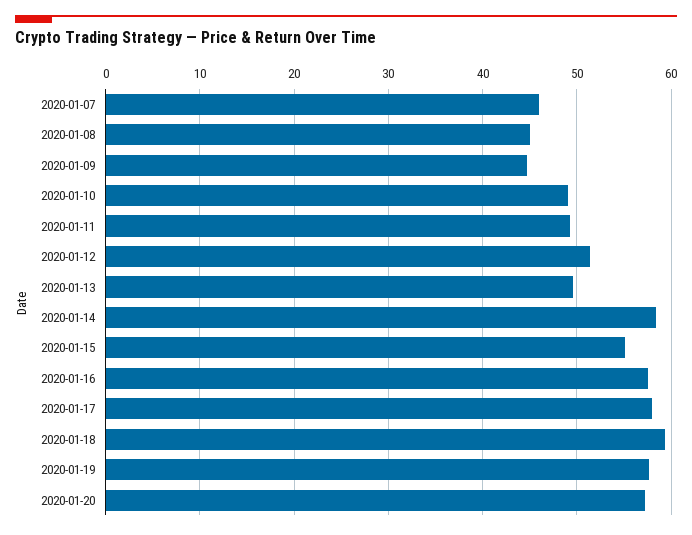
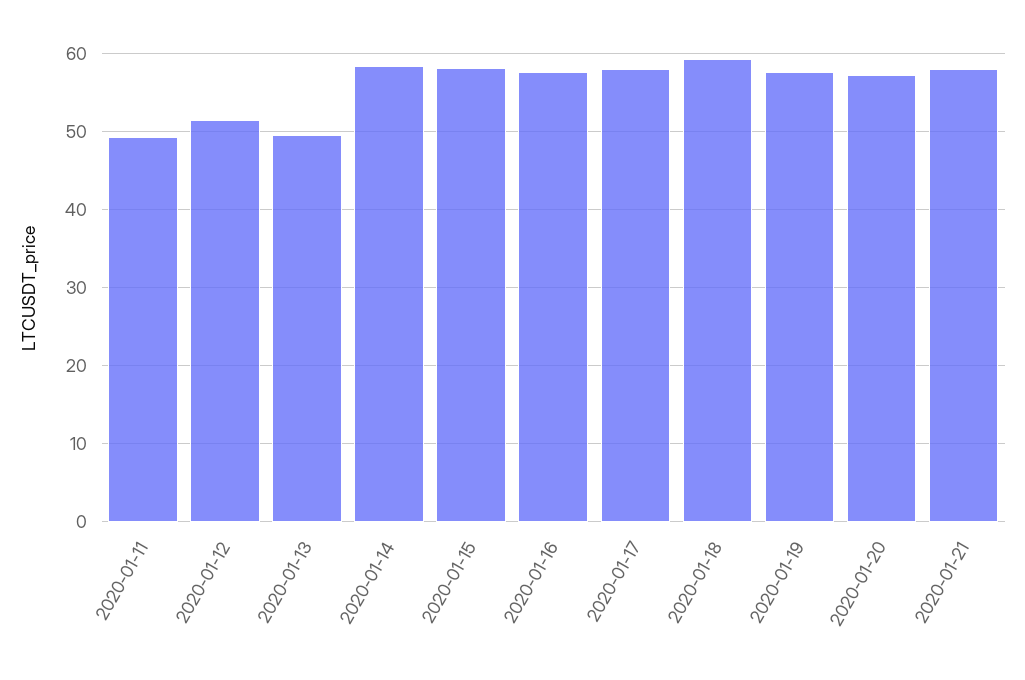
2020-01-07: 46 -> none
2020-01-08: 45 -> none
2020-01-09: 45 -> none
2020-01-10: 49 -> none
2020-01-15: 55 -> 58
2020-01-21: none -> 58

